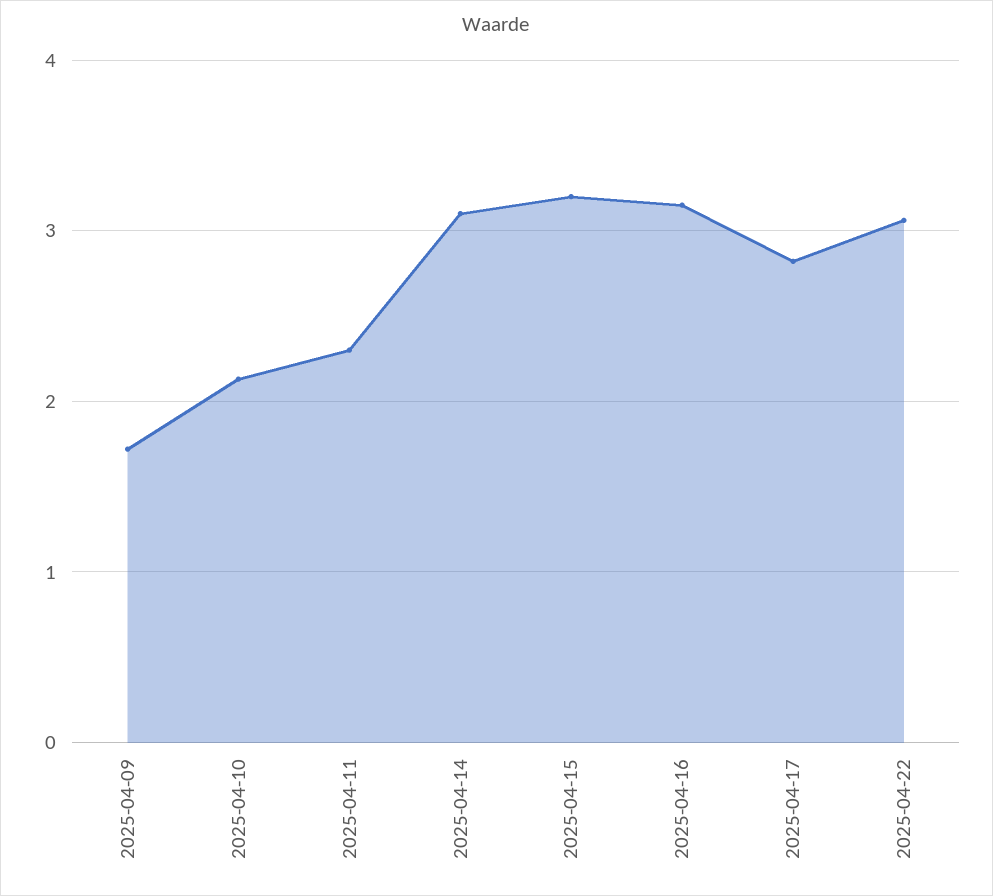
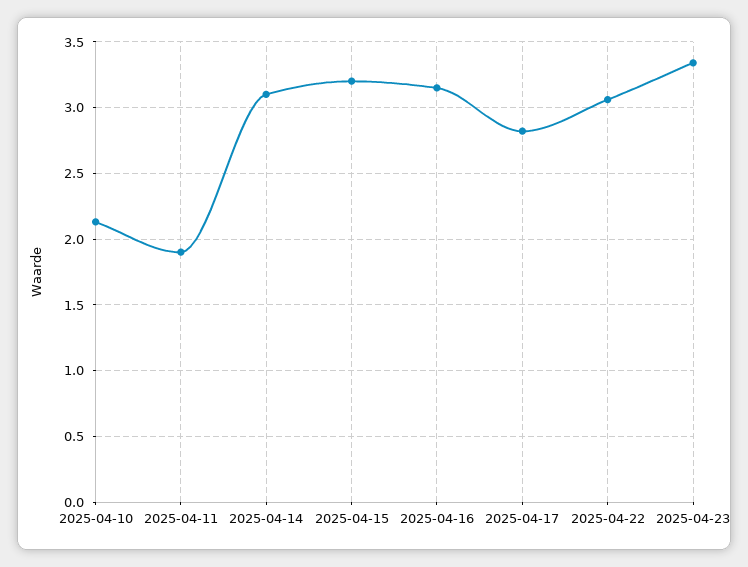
2025-04-09: 1.7 -> none
2025-04-11: 2.3 -> 1.9
2025-04-23: none -> 3.35

